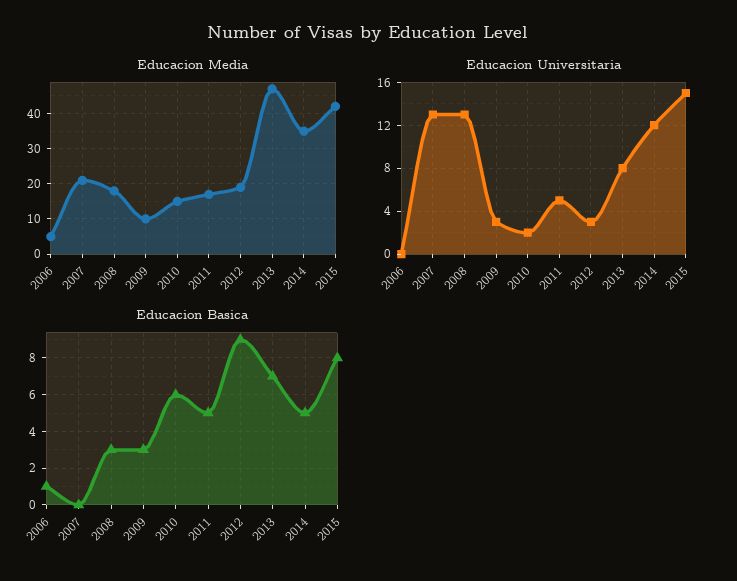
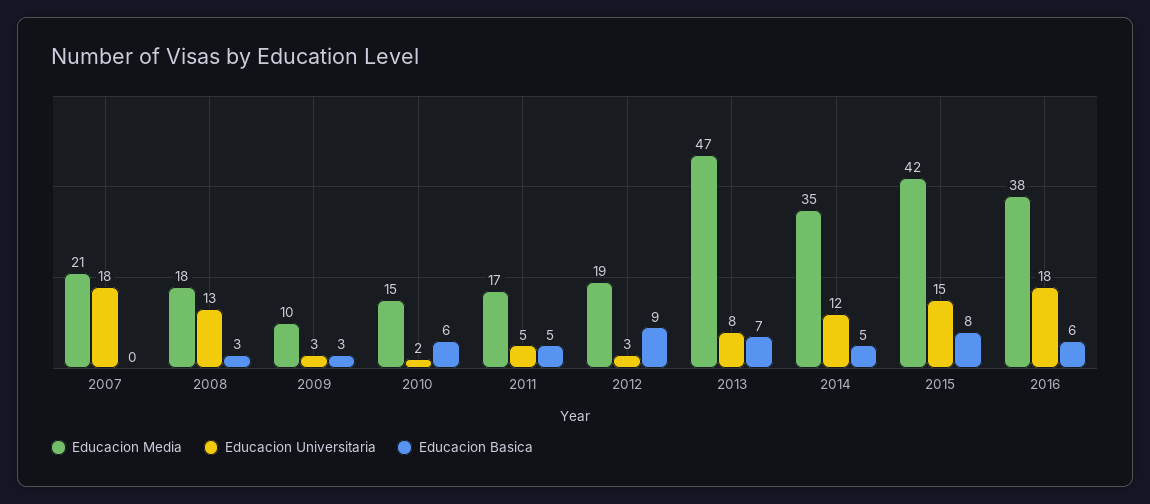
Educacion Media, 2006: 5 -> none
Educacion Universitaria, 2006: 0 -> none
Educacion Universitaria, 2007: 13 -> 18
Educacion Basica, 2006: 1 -> none
Educacion Media, 2016: none -> 38
Educacion Universitaria, 2016: none -> 18
Educacion Basica, 2016: none -> 6

